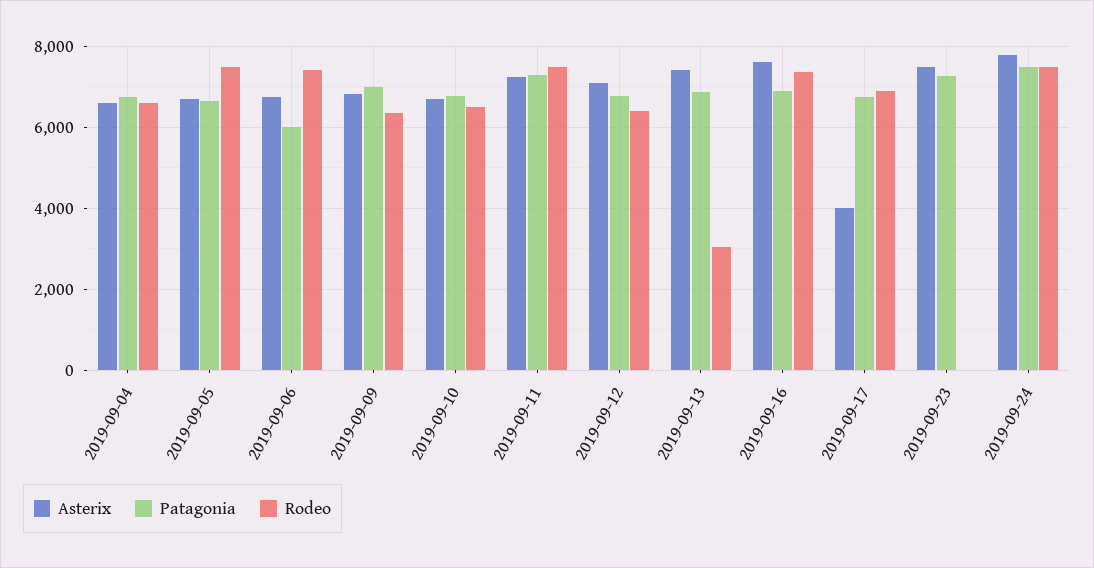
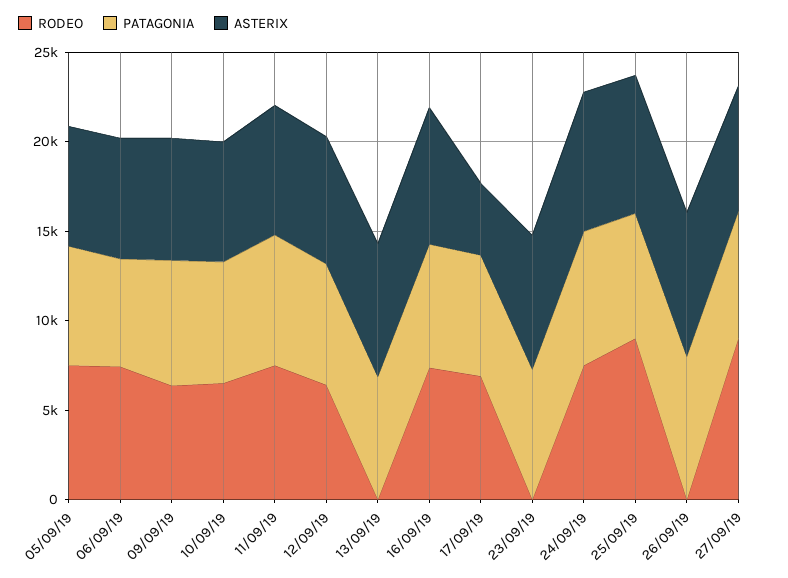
Asterix, 2019-09-04: 6600 -> none
Patagonia, 2019-09-04: 6800 -> none
Rodeo, 2019-09-04: 6600 -> none
Rodeo, 2019-09-13: 3000 -> 0
Rodeo, 25/09/19: none -> 9000
Patagonia, 25/09/19: none -> 7000
Asterix, 25/09/19: none -> 8000
Rodeo, 26/09/19: none -> 0
Patagonia, 26/09/19: none -> 8000
Asterix, 26/09/19: none -> 8000
Rodeo, 27/09/19: none -> 9000
Patagonia, 27/09/19: none -> 7000
Asterix, 27/09/19: none -> 7000

